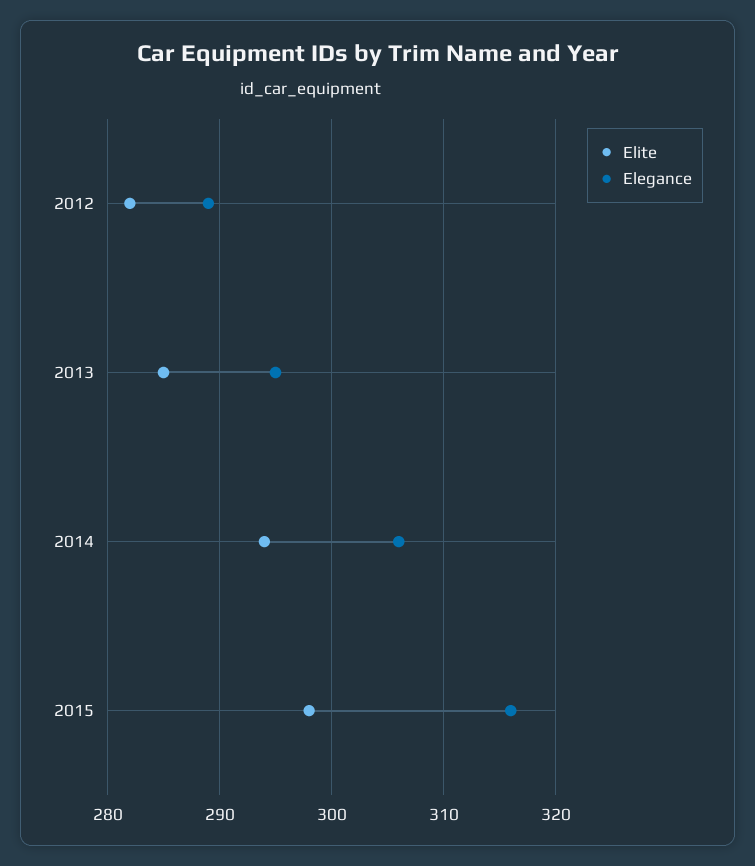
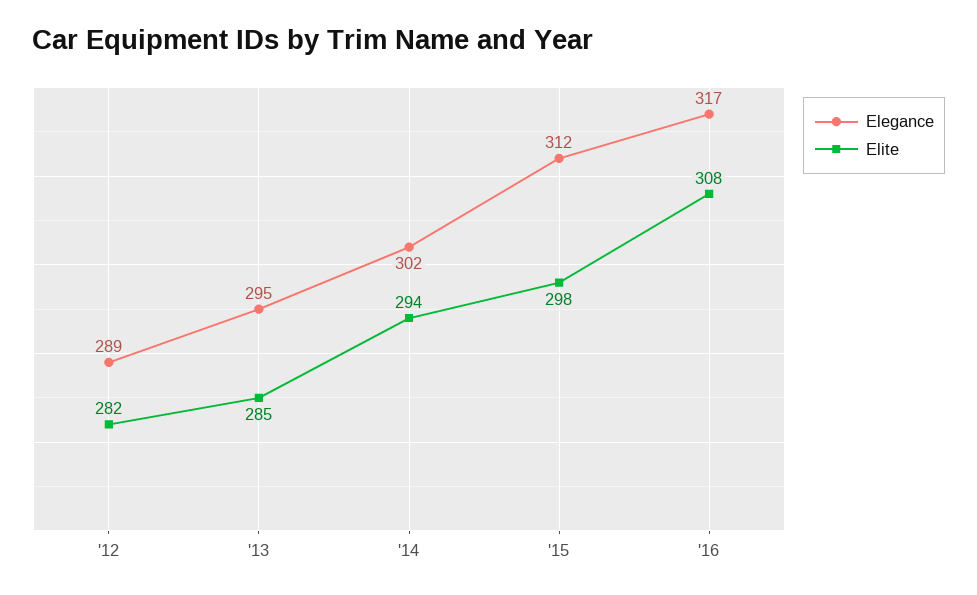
Elegance, 2014: 306 -> 302
Elegance, 2015: 316 -> 312
Elegance, '16: none -> 317
Elite, '16: none -> 308

